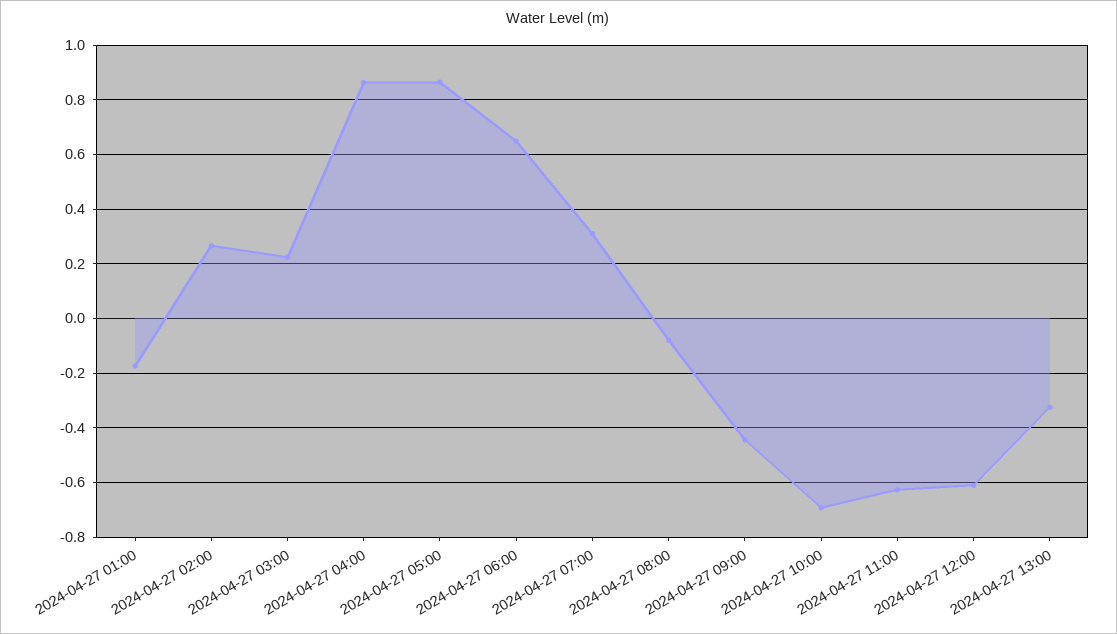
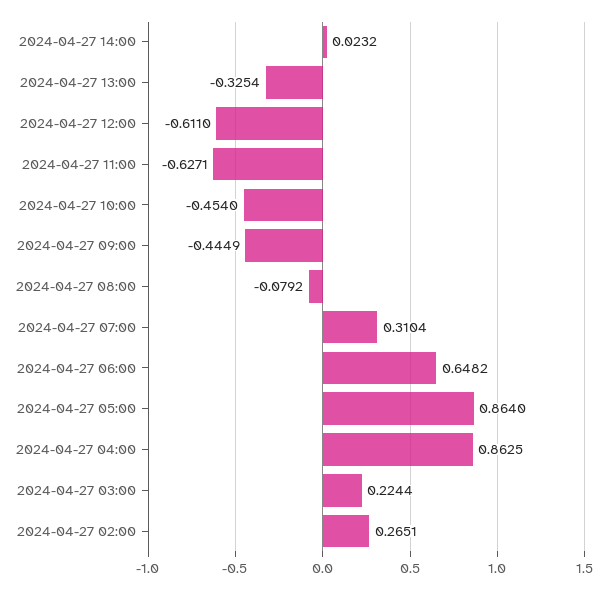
2024-04-27 01:00: -0.175 -> none
2024-04-27 10:00: -0.7 -> -0.454
2024-04-27 14:00: none -> 0.0232

